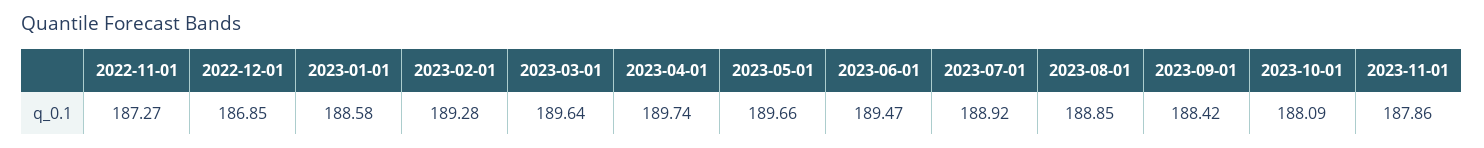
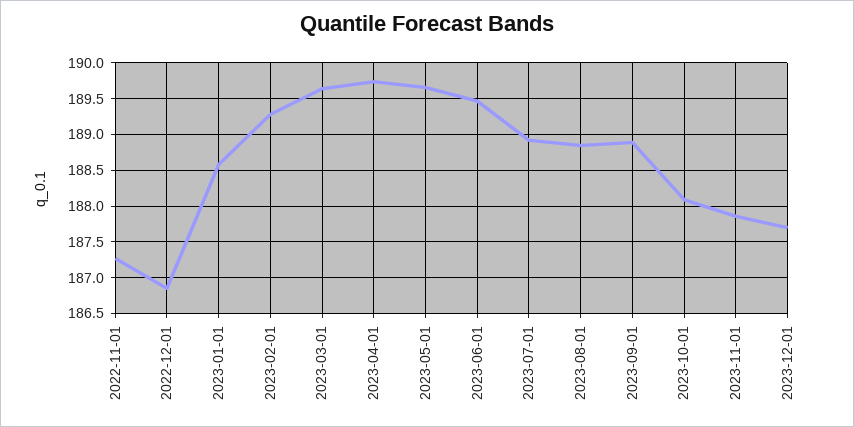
2023-09-01: 188.42 -> 188.9
2023-12-01: none -> 187.7

